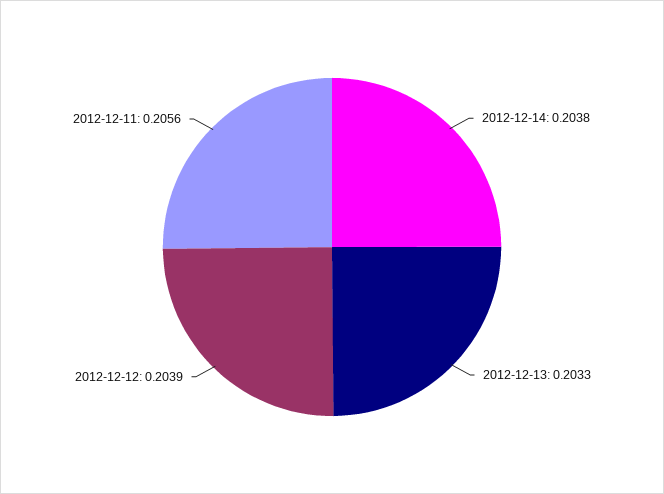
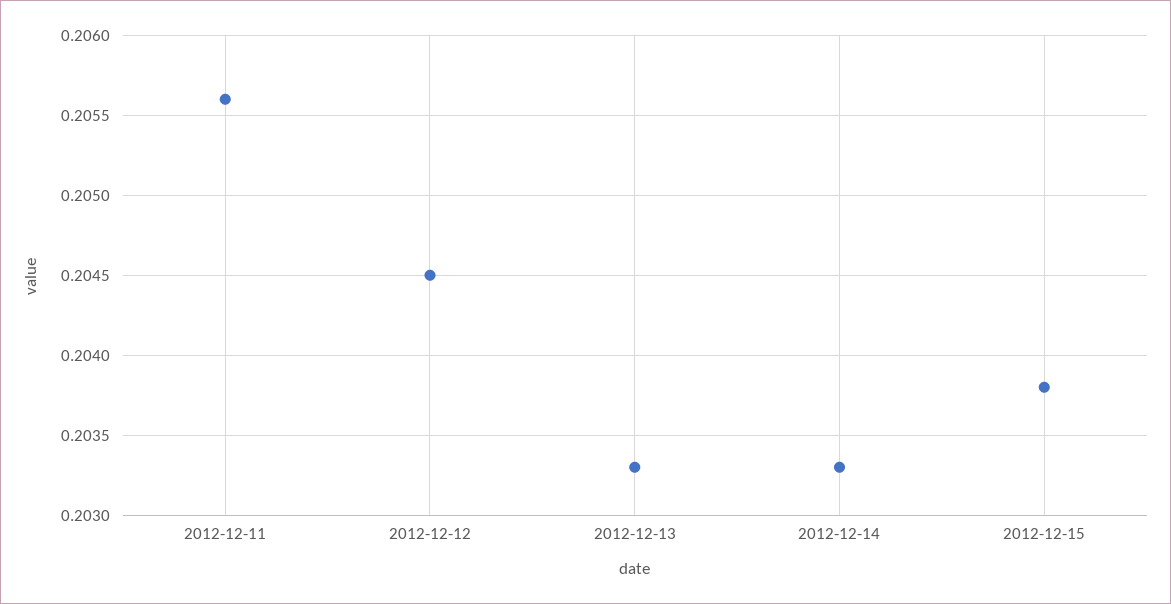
2012-12-14: 0.2038 -> 0.2033
2012-12-12: 0.2039 -> 0.2045
2012-12-15: none -> 0.2038

